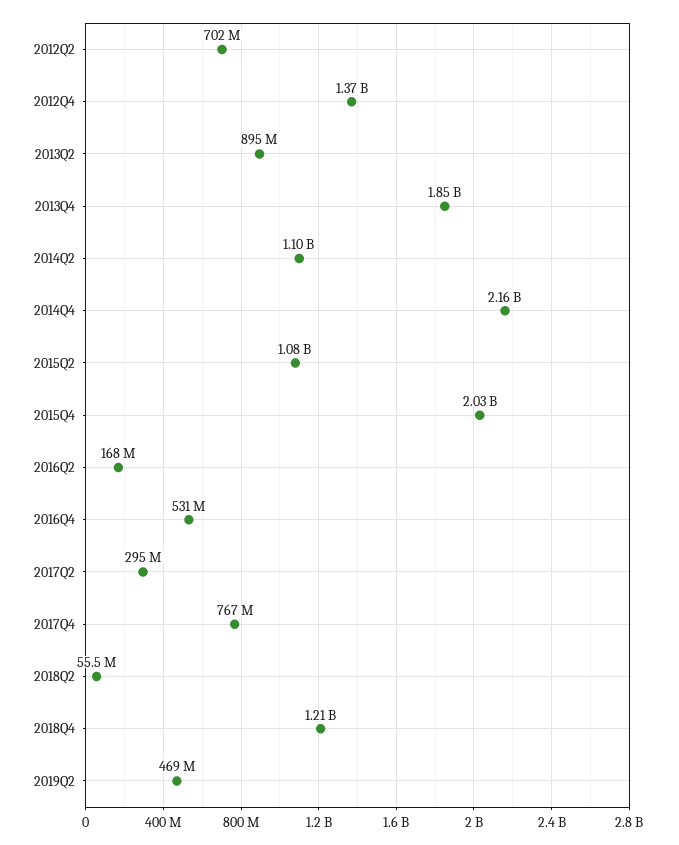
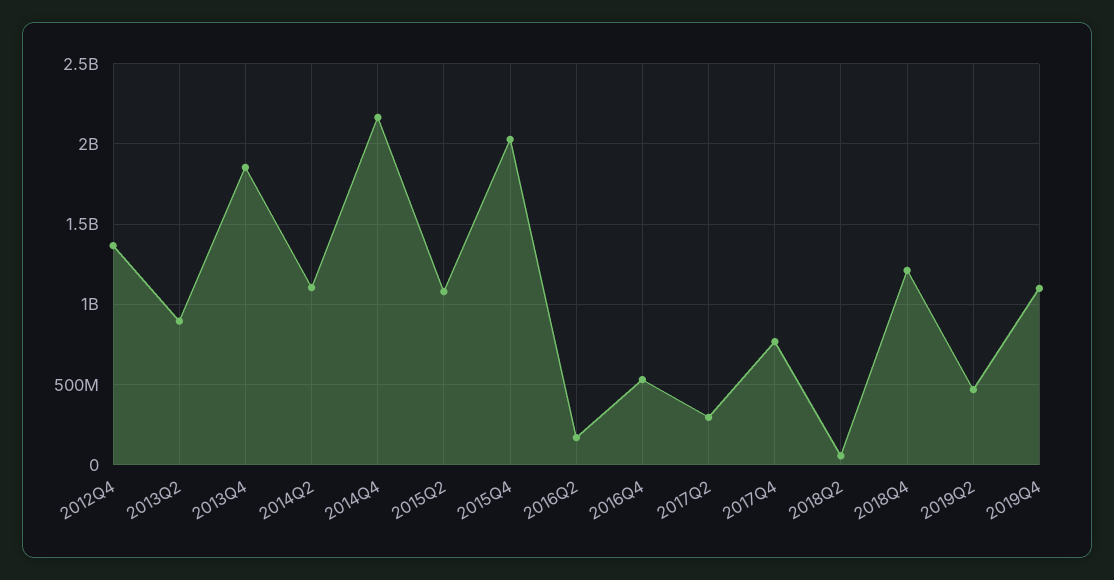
2012Q2: 702000000 -> none
2019Q4: none -> 1100000000

